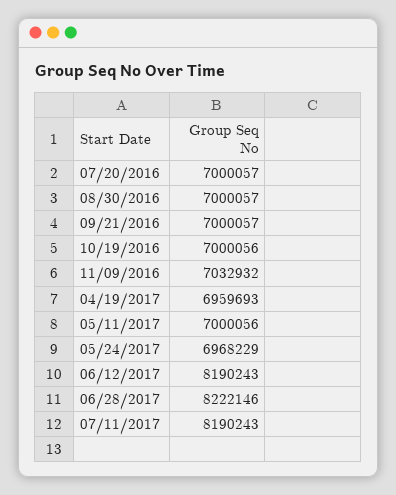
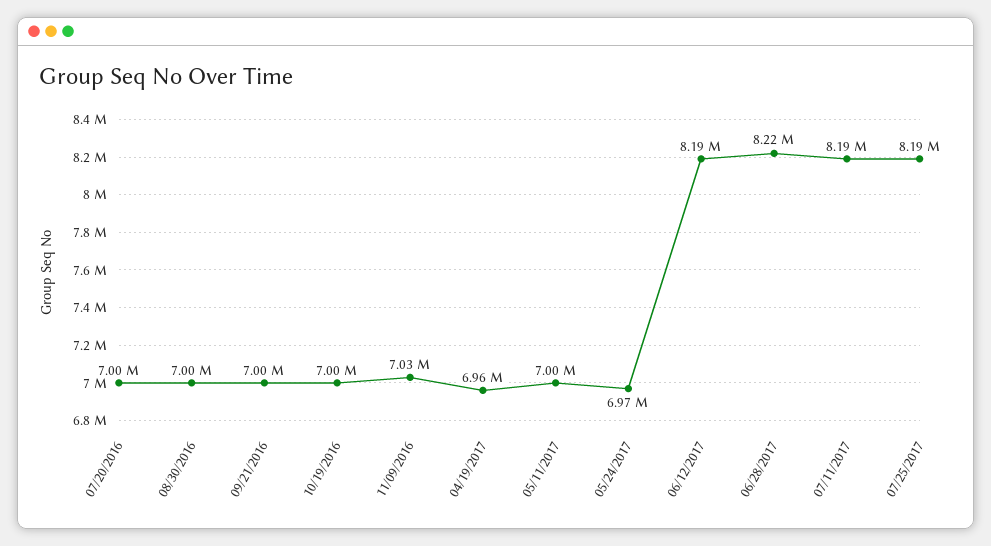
07/25/2017: none -> 8190000

